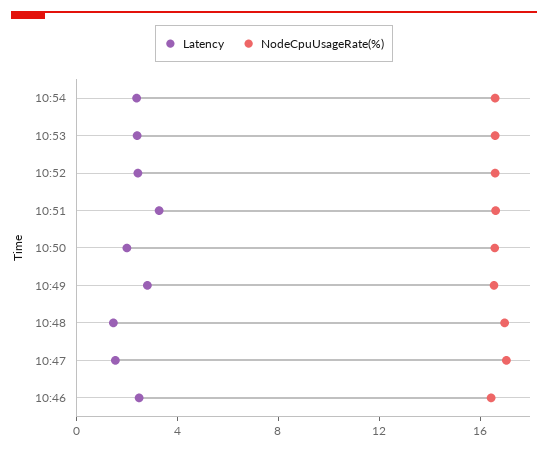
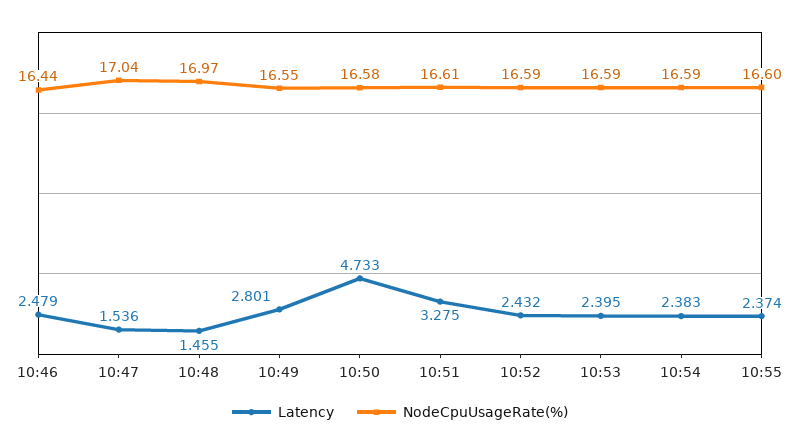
Latency, 10:50: 2 -> 4.733
Latency, 10:55: none -> 2.374
NodeCpuUsageRate(%), 10:55: none -> 16.6

